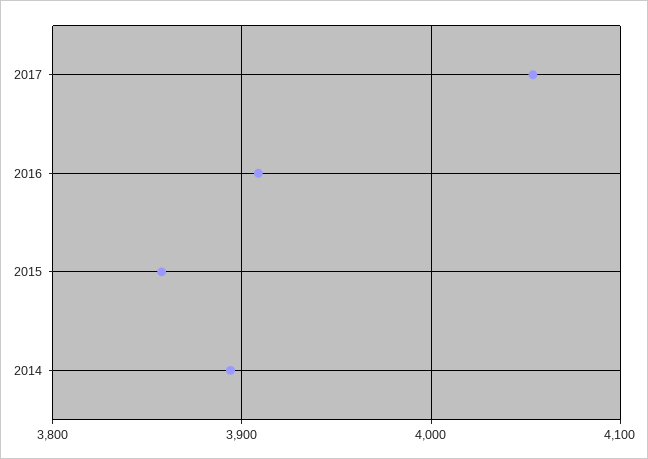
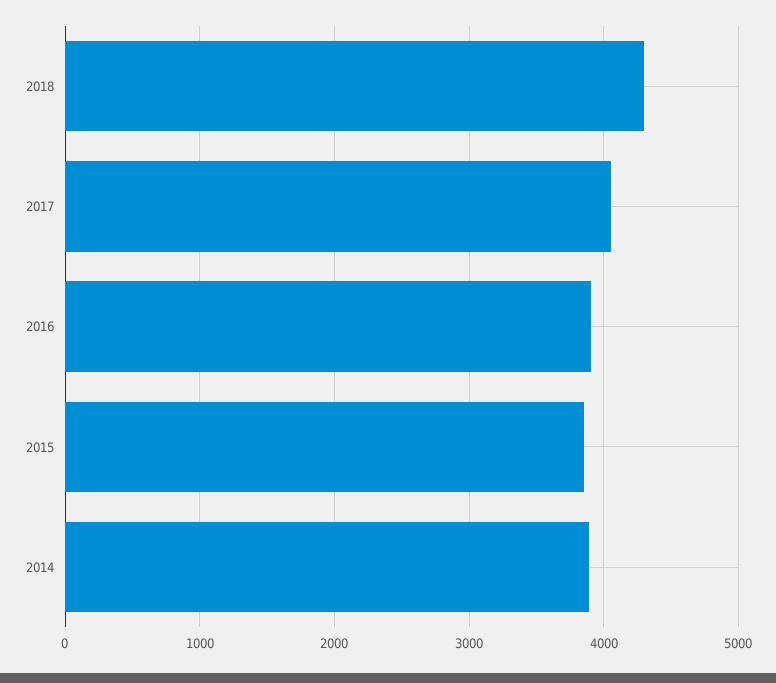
2018: none -> 4300

